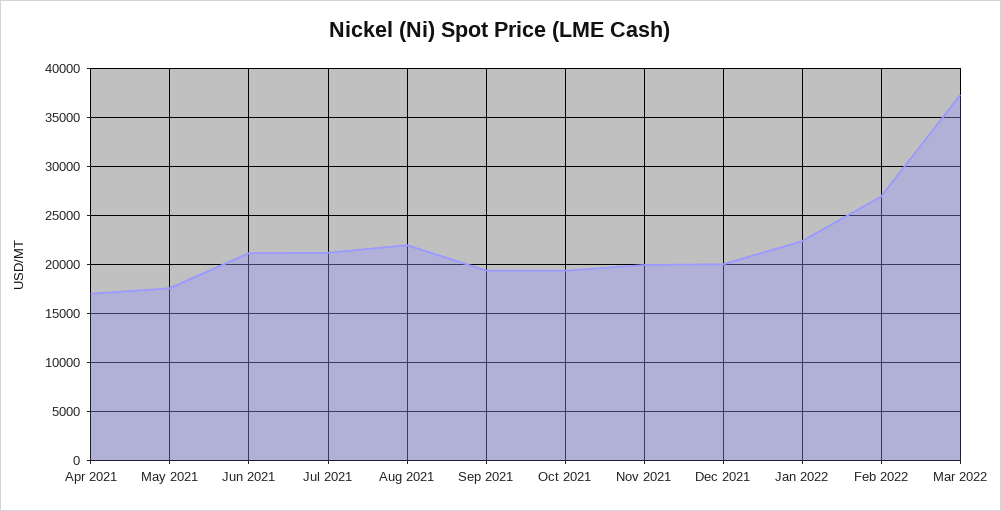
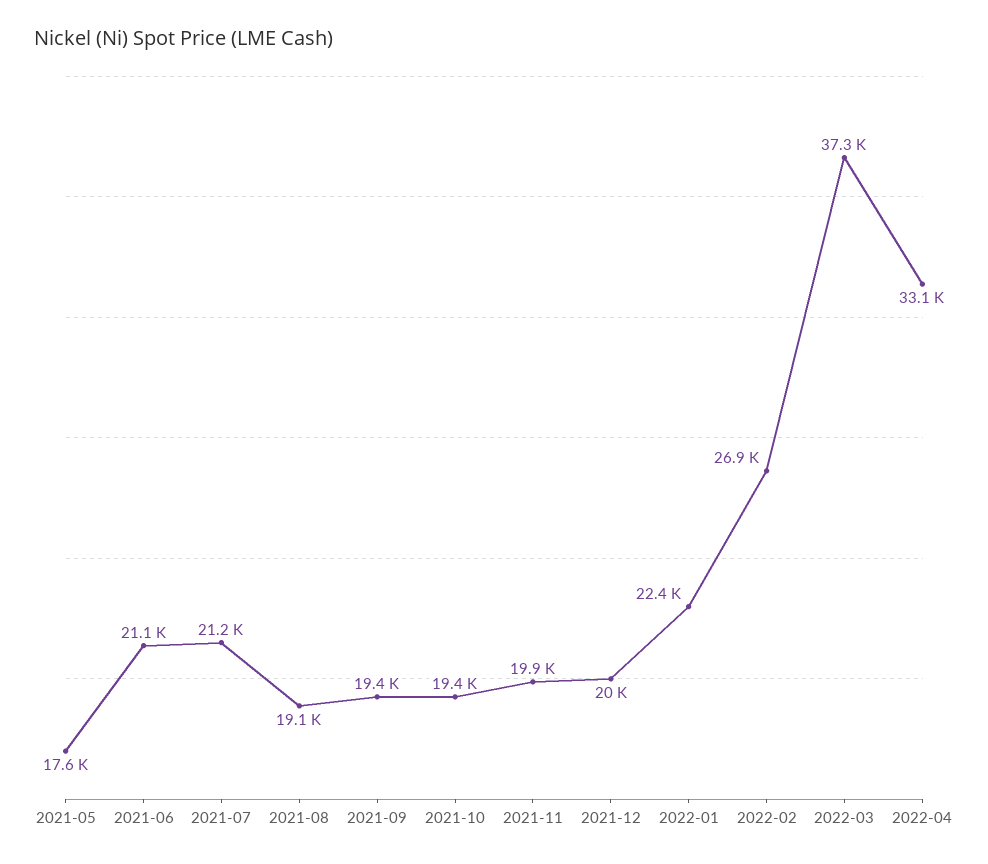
Apr 2021: 17000 -> none
Aug 2021: 22000 -> 19100
2022-04: none -> 33100

